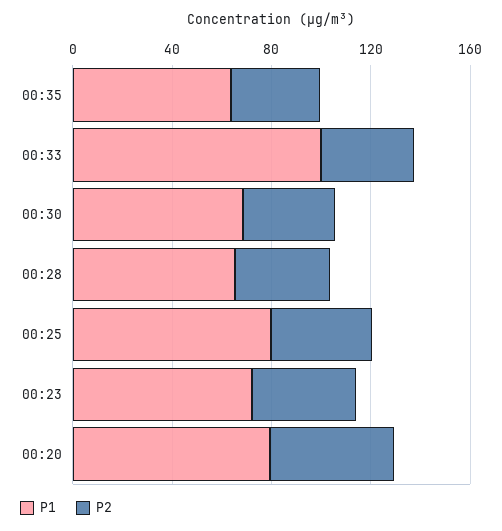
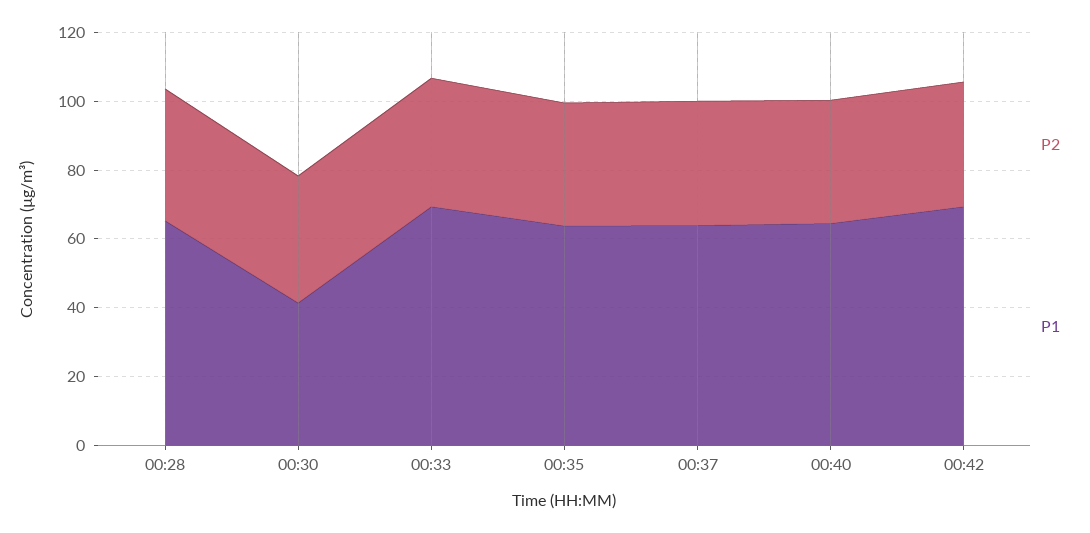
P1, 00:33: 100 -> 70
P1, 00:30: 70 -> 40
P1, 00:25: 80 -> none
P2, 00:25: 40 -> none
P1, 00:23: 70 -> none
P2, 00:23: 40 -> none
P1, 00:20: 80 -> none
P2, 00:20: 50 -> none
P2, 00:37: none -> 35
P1, 00:37: none -> 65
P2, 00:40: none -> 35
P1, 00:40: none -> 65
P2, 00:42: none -> 35
P1, 00:42: none -> 70

